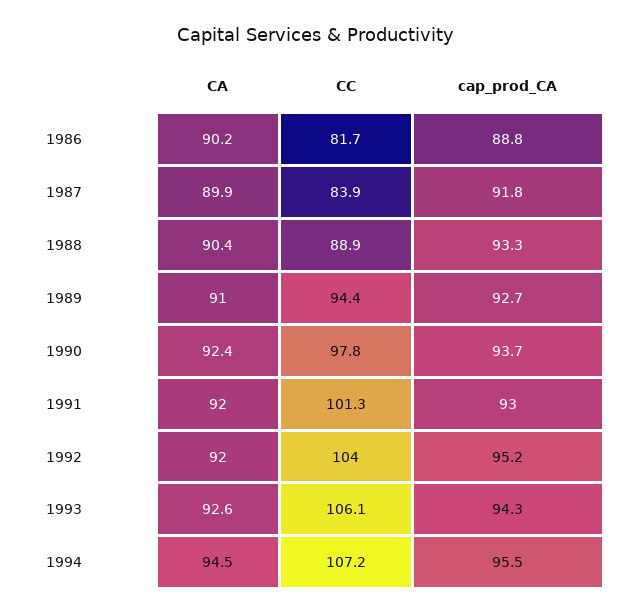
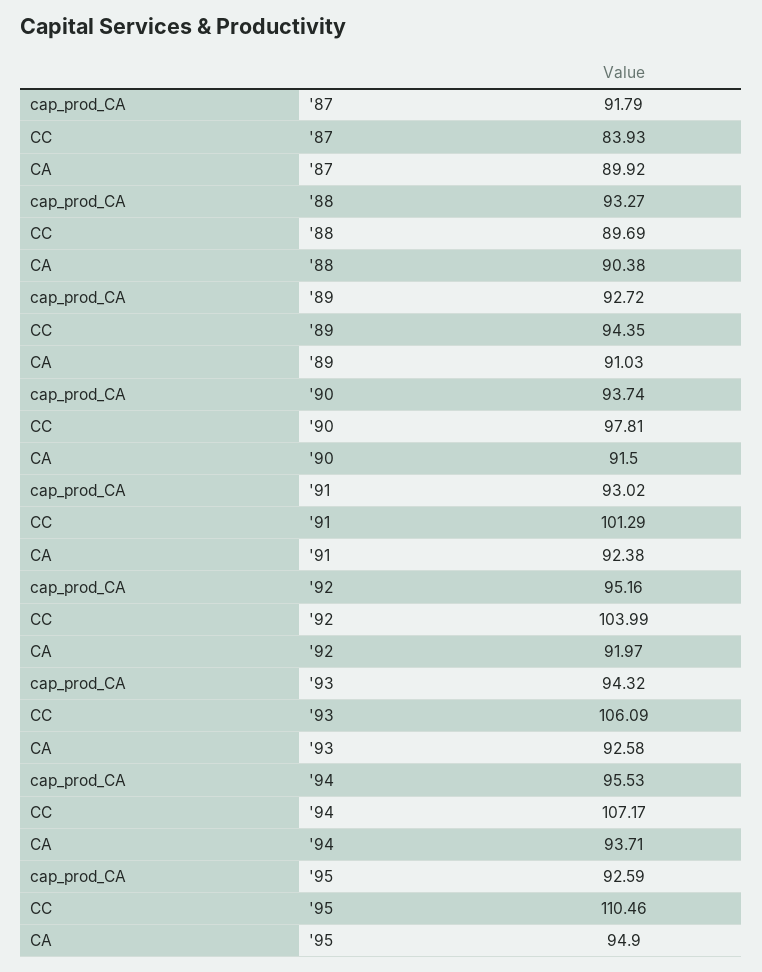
CA, 1986: 90.2 -> none
CC, 1986: 81.7 -> none
cap_prod_CA, 1986: 88.8 -> none
CC, 1988: 88.9 -> 89.69
CA, 1990: 92.4 -> 91.5
CA, 1991: 92 -> 92.38
CA, 1994: 94.5 -> 93.71
cap_prod_CA, '95: none -> 92.59
CC, '95: none -> 110.46
CA, '95: none -> 94.9

